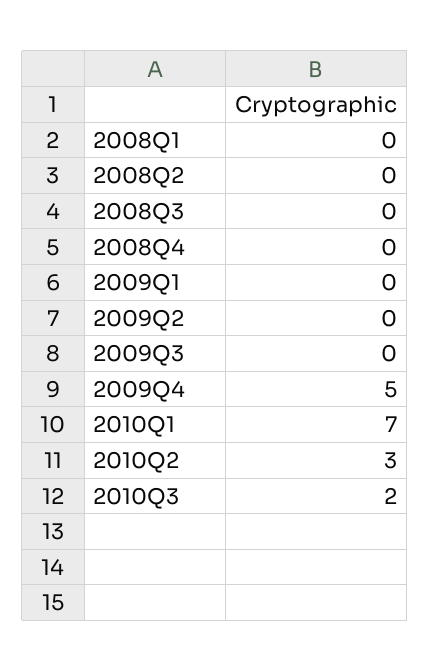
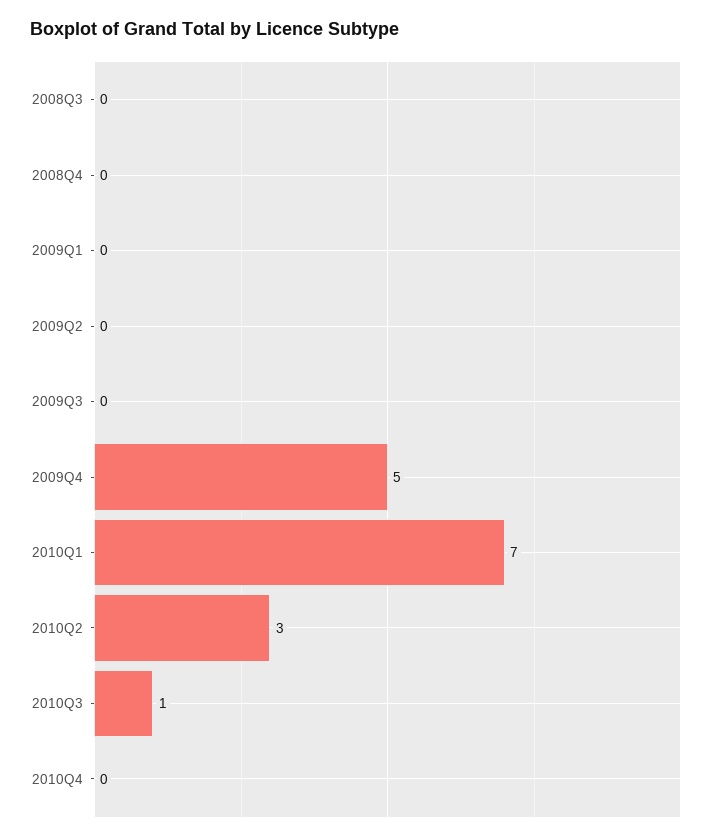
2008Q1: 0 -> none
2008Q2: 0 -> none
2010Q3: 2 -> 1
2010Q4: none -> 0

